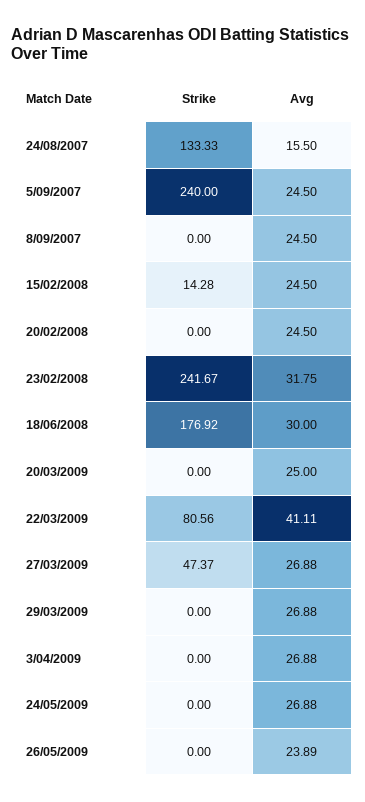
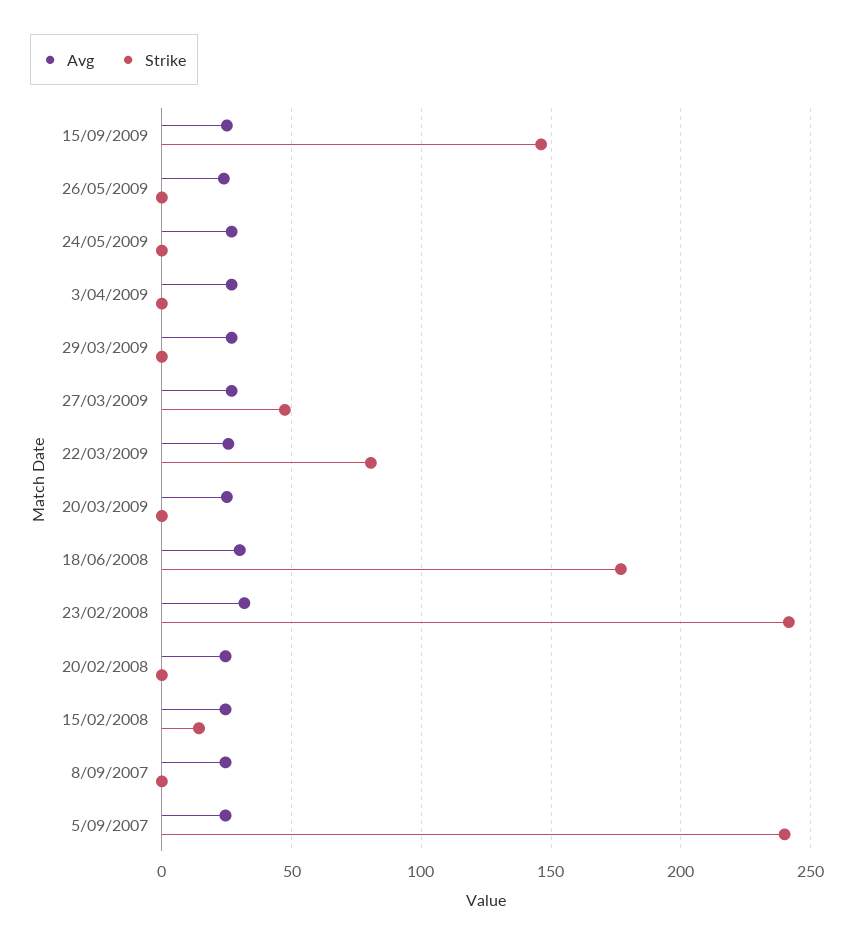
Strike, 24/08/2007: 133.33 -> none
Avg, 24/08/2007: 15.5 -> none
Avg, 22/03/2009: 41.11 -> 25
Avg, 15/09/2009: none -> 25
Strike, 15/09/2009: none -> 145

